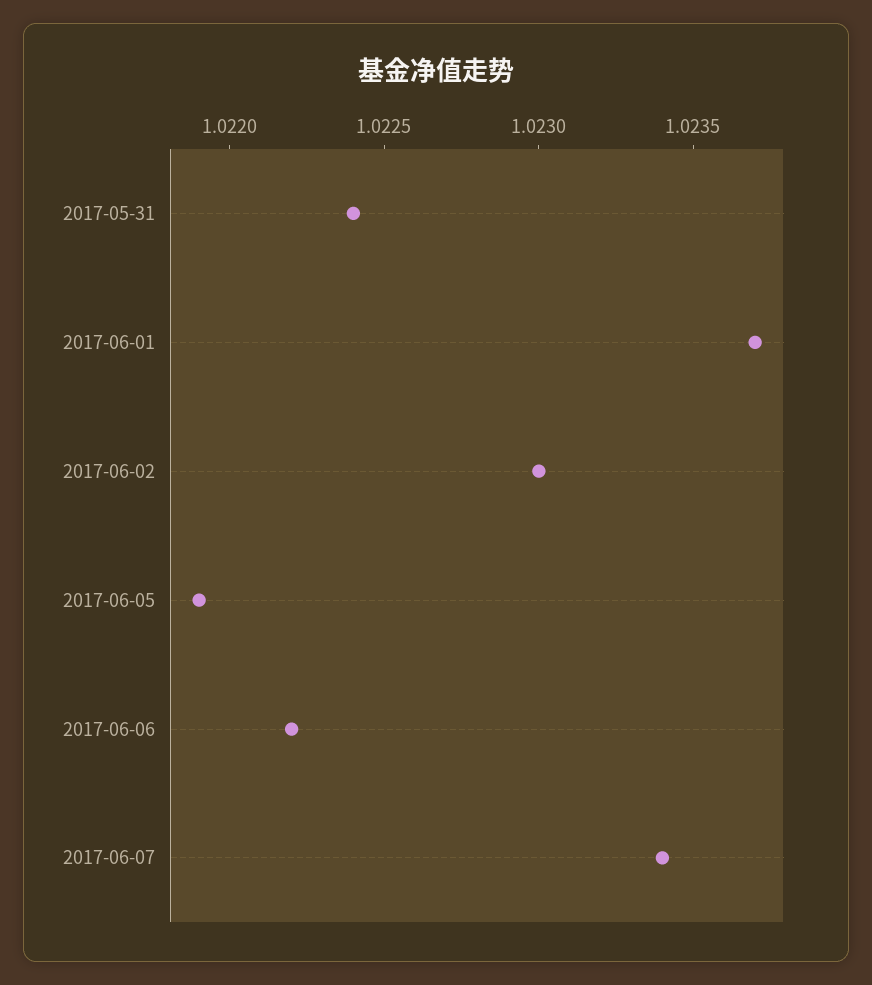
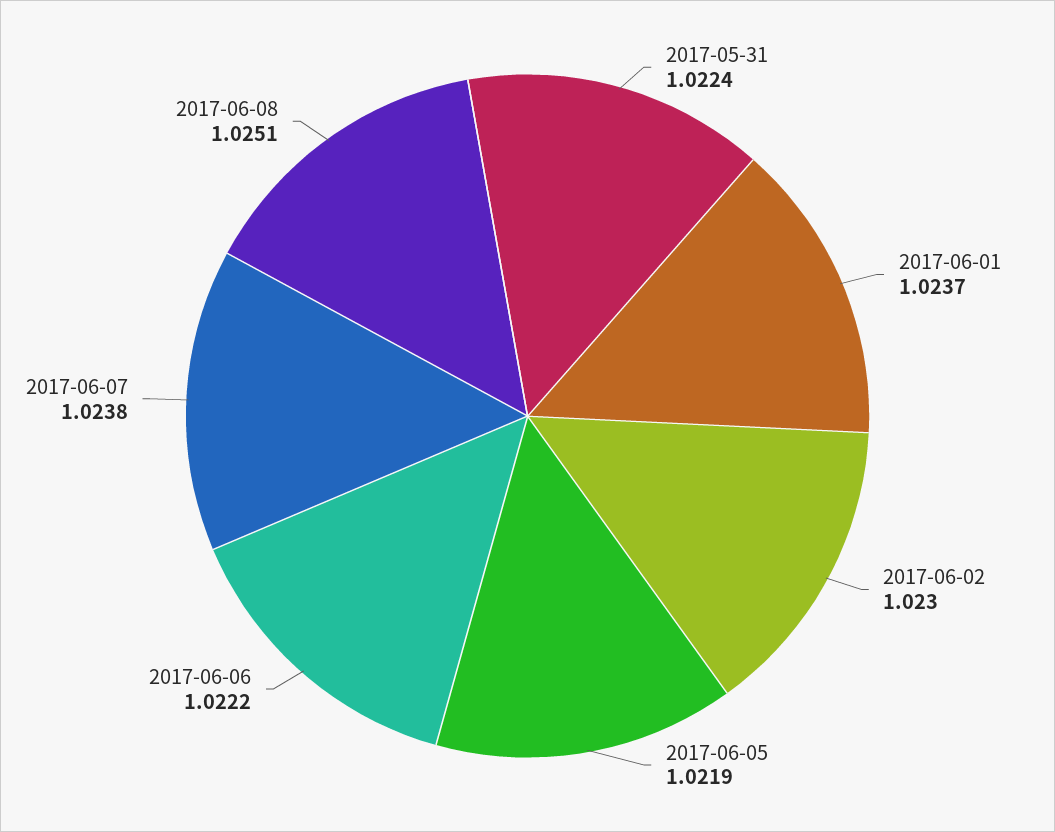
2017-06-07: 1.0234 -> 1.0238
2017-06-08: none -> 1.0251

